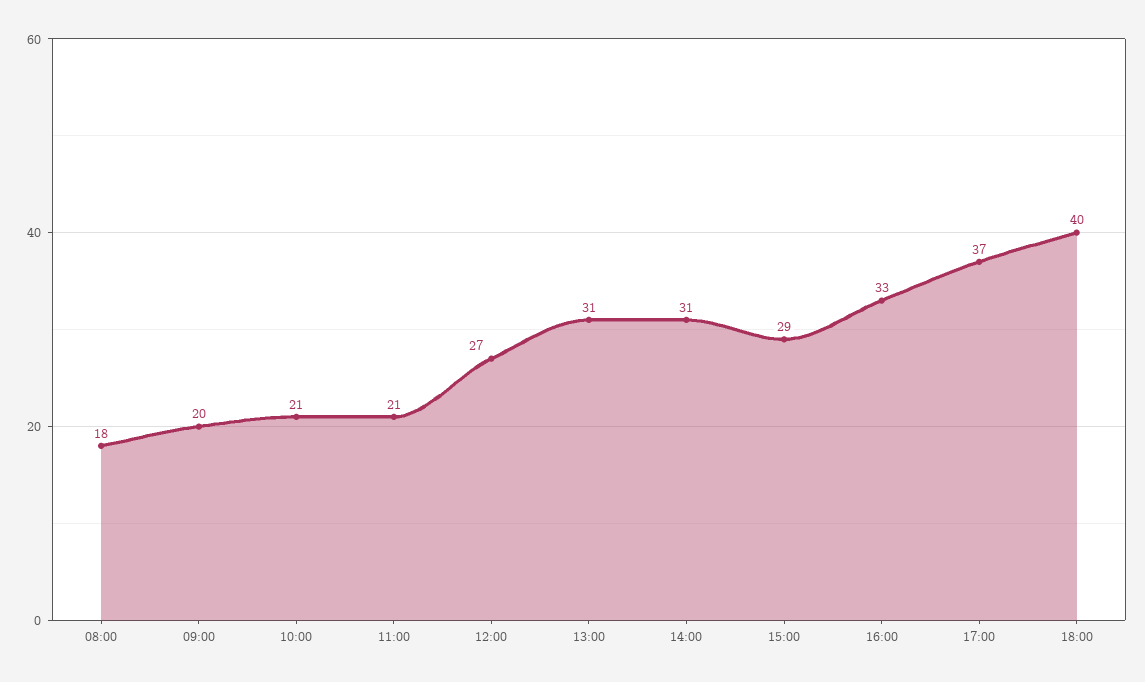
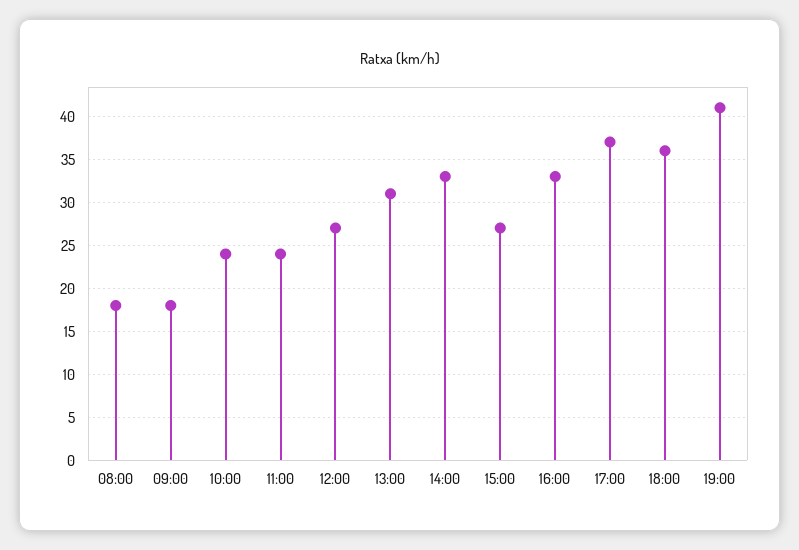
09:00: 20 -> 18
10:00: 21 -> 24
11:00: 21 -> 24
14:00: 31 -> 33
15:00: 29 -> 27
18:00: 40 -> 36
19:00: none -> 41

